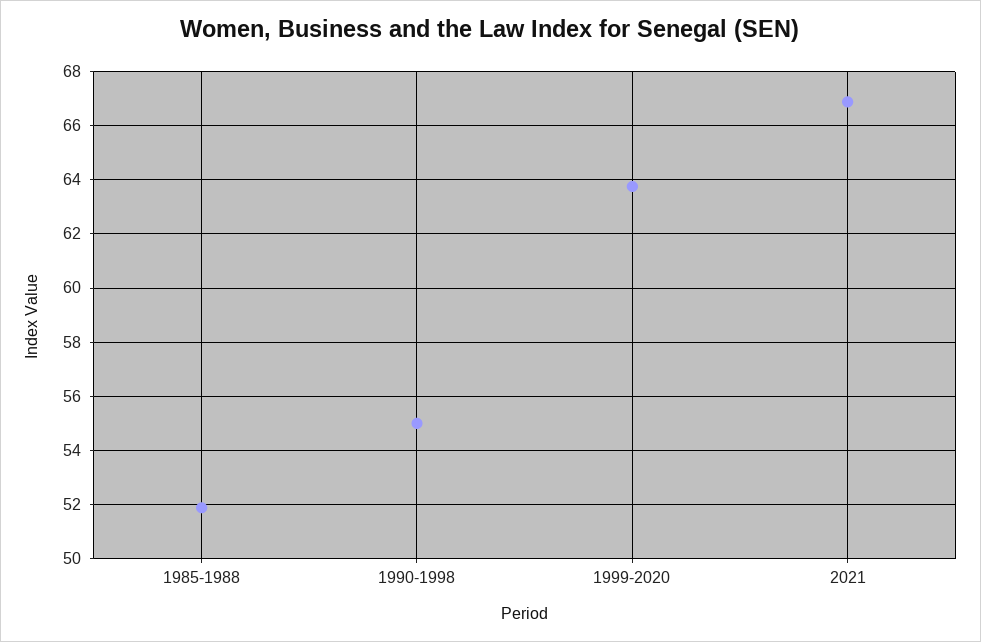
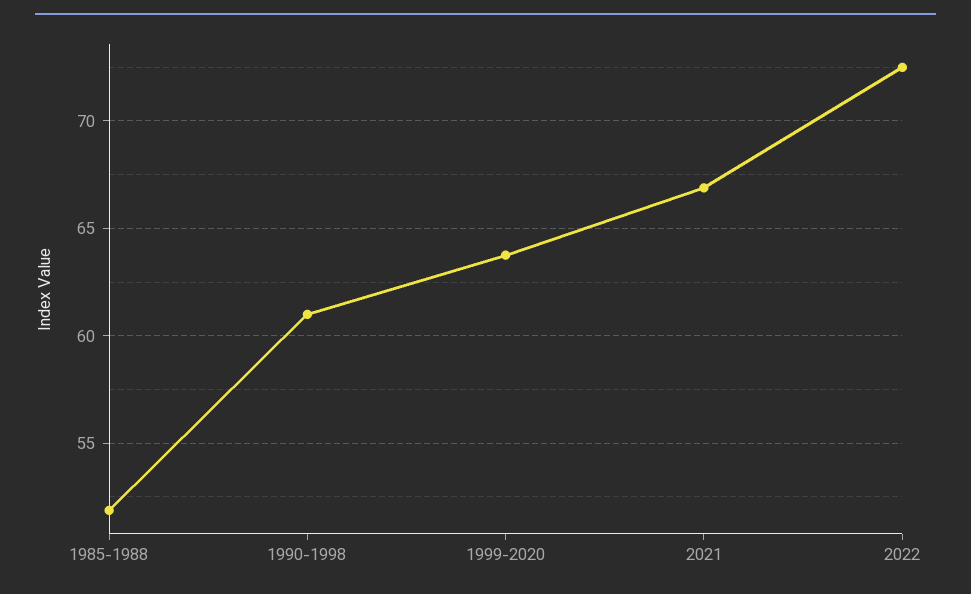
1990-1998: 55 -> 61
2022: none -> 72.5

